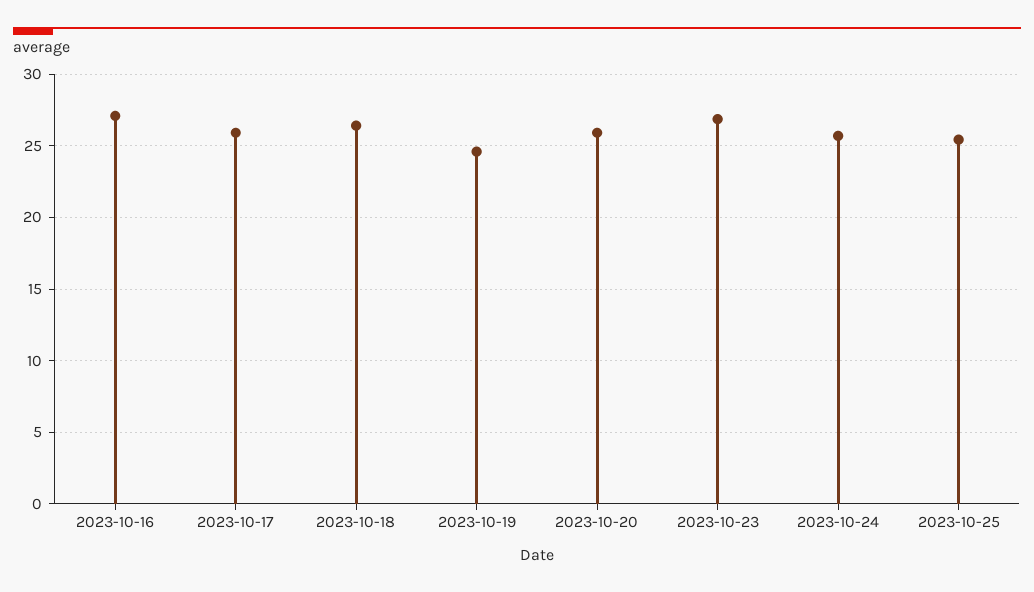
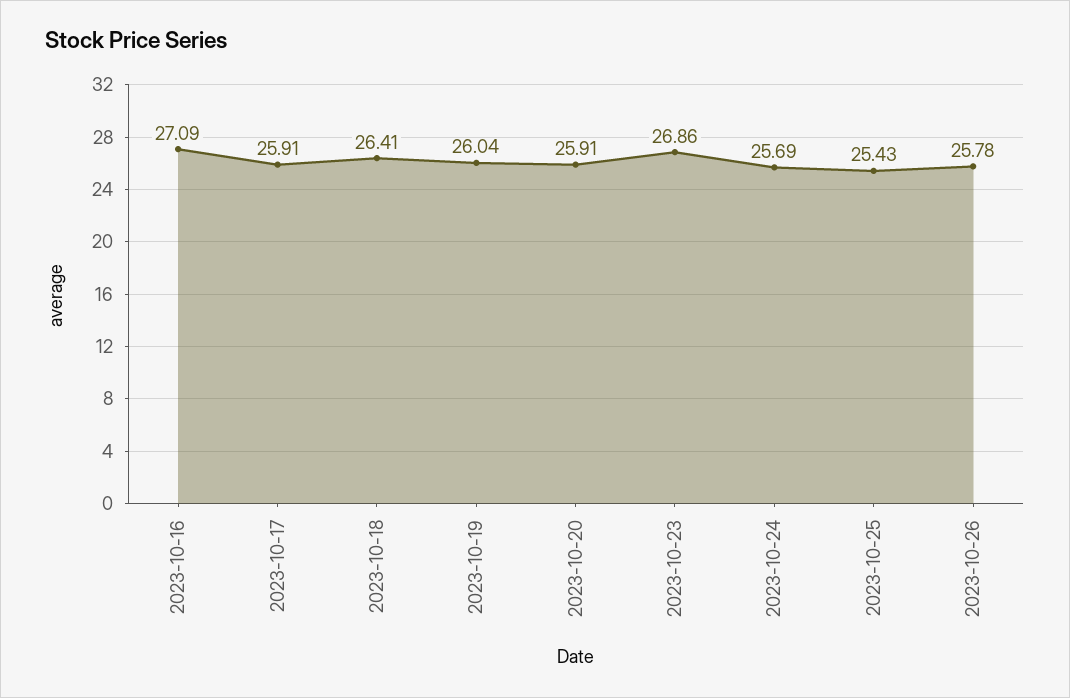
2023-10-19: 24.5 -> 26.04
2023-10-26: none -> 25.78

